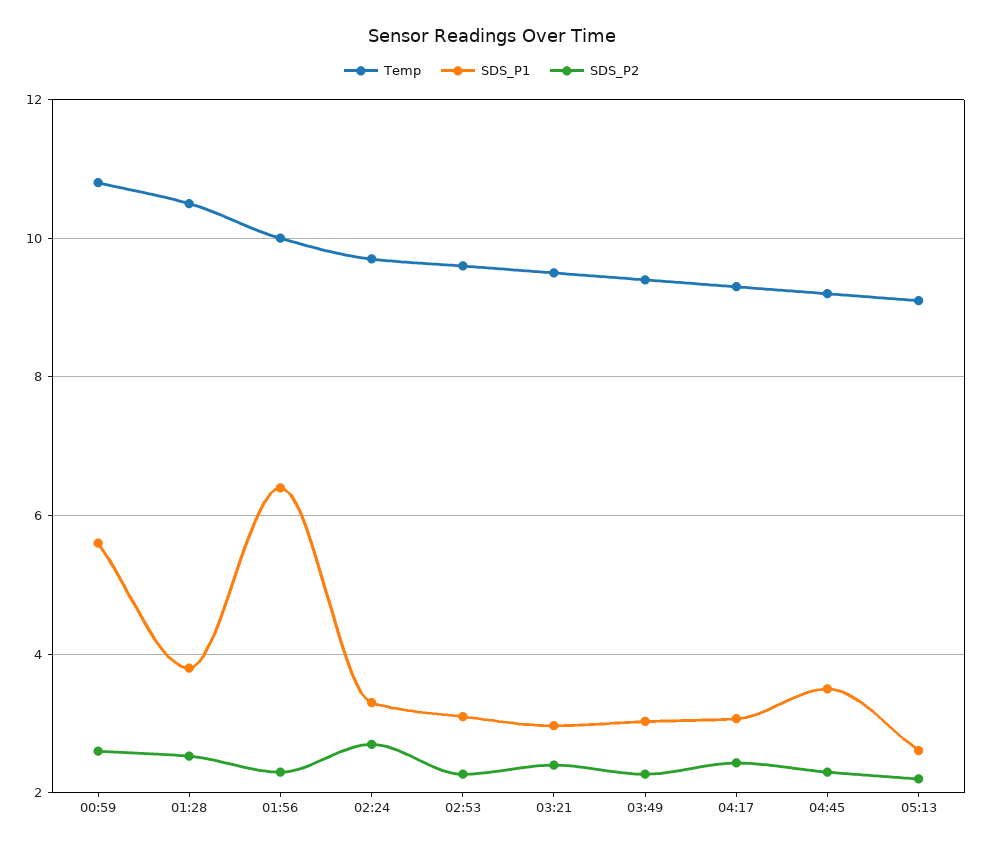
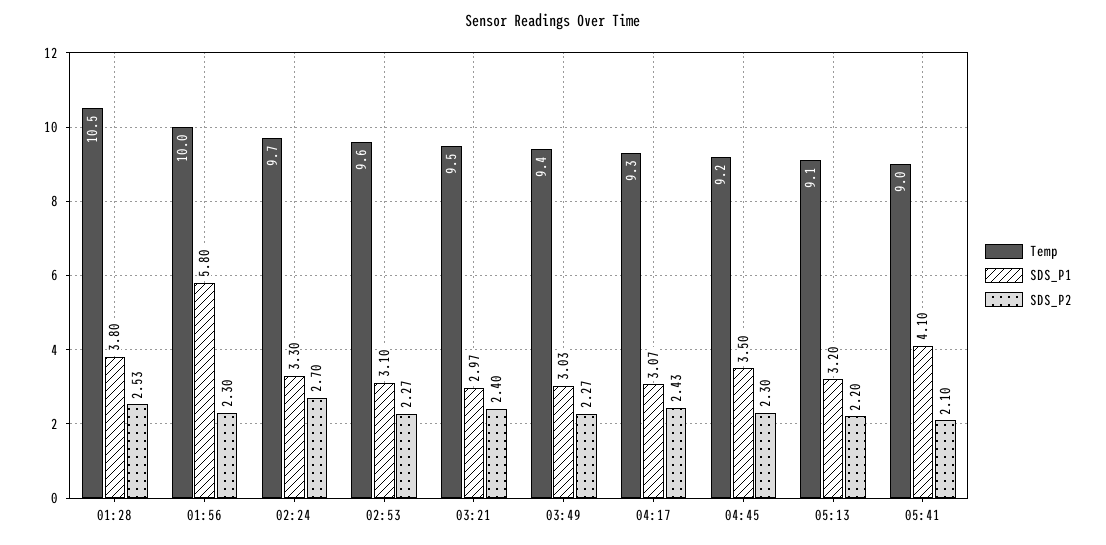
Temp, 00:59: 10.8 -> none
SDS_P1, 00:59: 5.6 -> none
SDS_P2, 00:59: 2.6 -> none
SDS_P1, 01:56: 6.4 -> 5.8
SDS_P1, 05:13: 2.6 -> 3.2
Temp, 05:41: none -> 9
SDS_P1, 05:41: none -> 4.1
SDS_P2, 05:41: none -> 2.1

